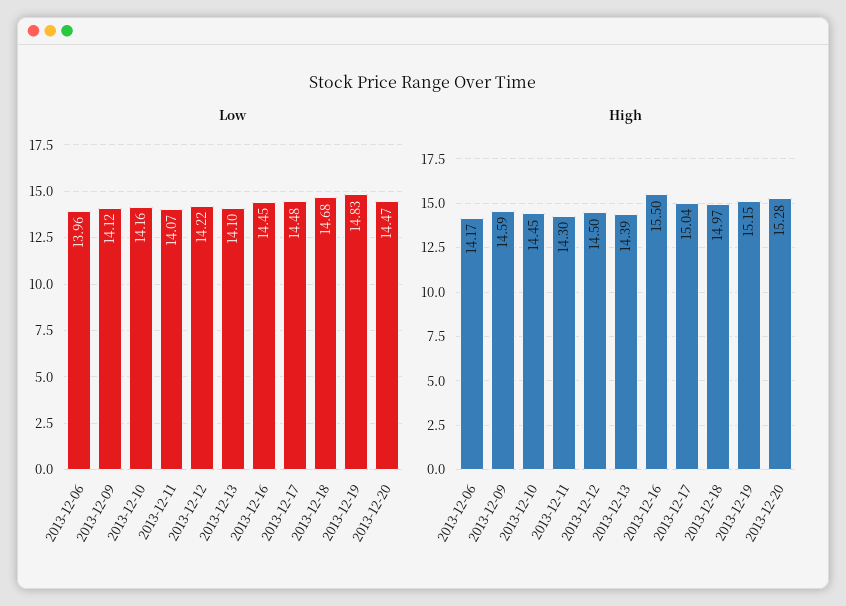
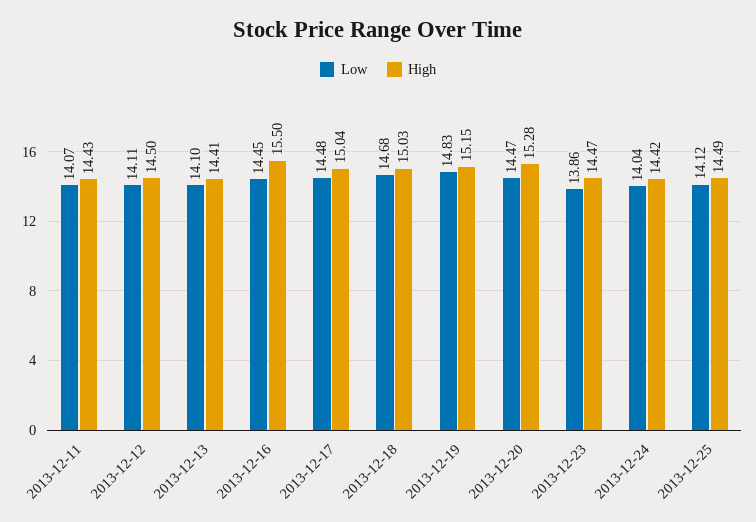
Low, 2013-12-06: 13.96 -> none
Low, 2013-12-09: 14.12 -> none
Low, 2013-12-10: 14.16 -> none
Low, 2013-12-12: 14.22 -> 14.11
High, 2013-12-06: 14.17 -> none
High, 2013-12-09: 14.59 -> none
High, 2013-12-10: 14.45 -> none
High, 2013-12-11: 14.3 -> 14.43
High, 2013-12-13: 14.39 -> 14.41
High, 2013-12-18: 14.97 -> 15.03
Low, 2013-12-23: none -> 13.86
High, 2013-12-23: none -> 14.47
Low, 2013-12-24: none -> 14.04
High, 2013-12-24: none -> 14.42
Low, 2013-12-25: none -> 14.12
High, 2013-12-25: none -> 14.49

